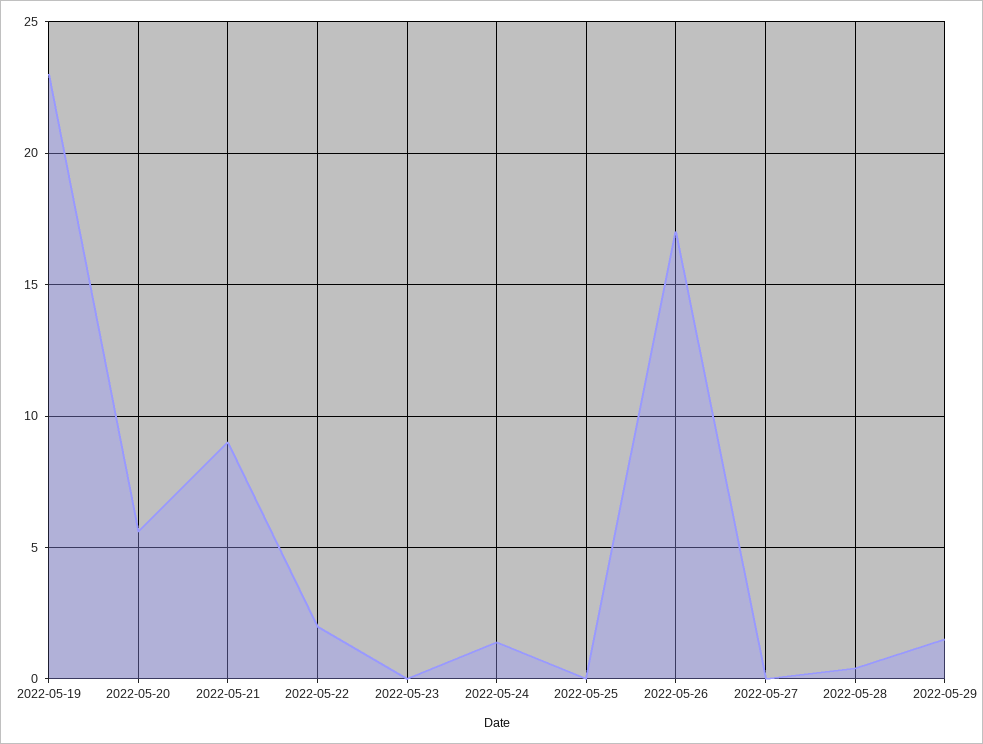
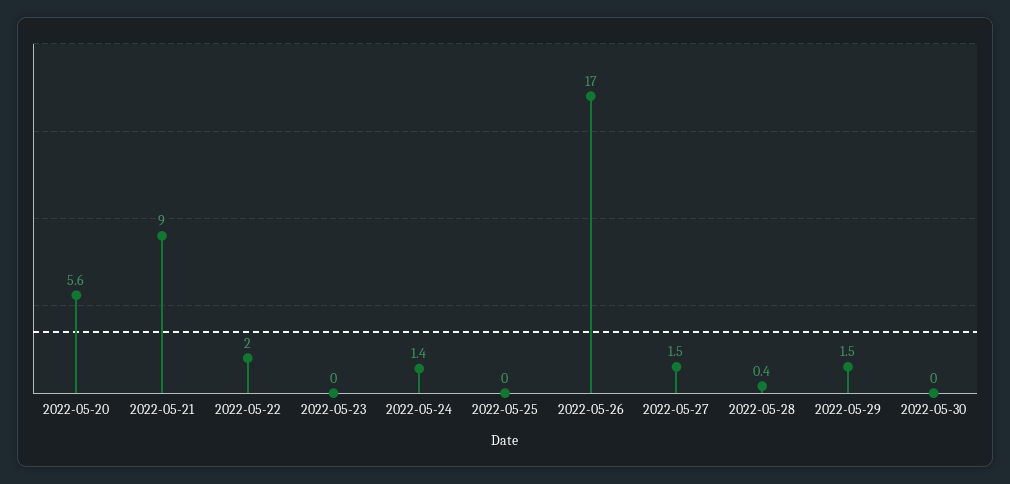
2022-05-19: 23 -> none
2022-05-27: 0 -> 1.5
2022-05-30: none -> 0

